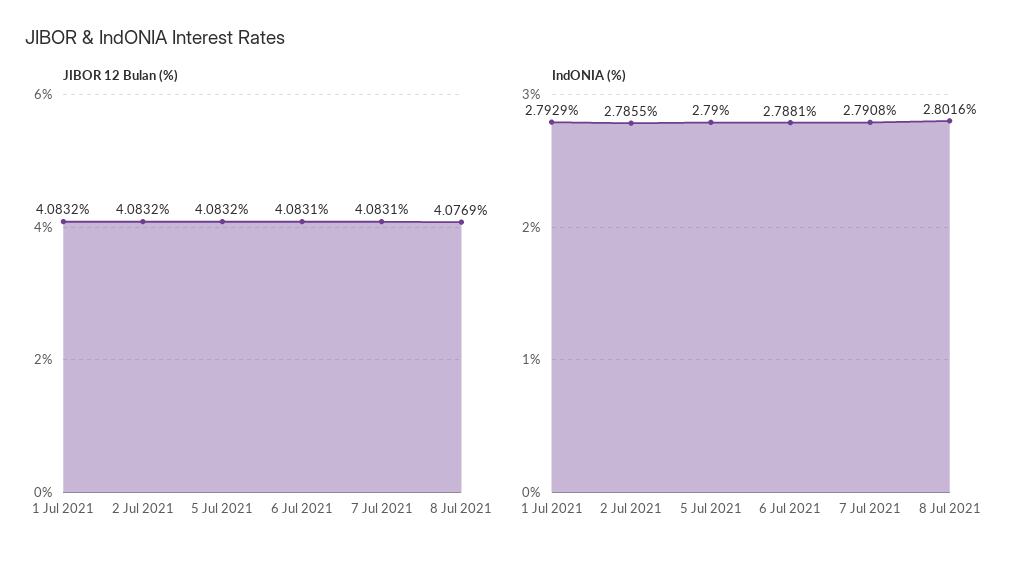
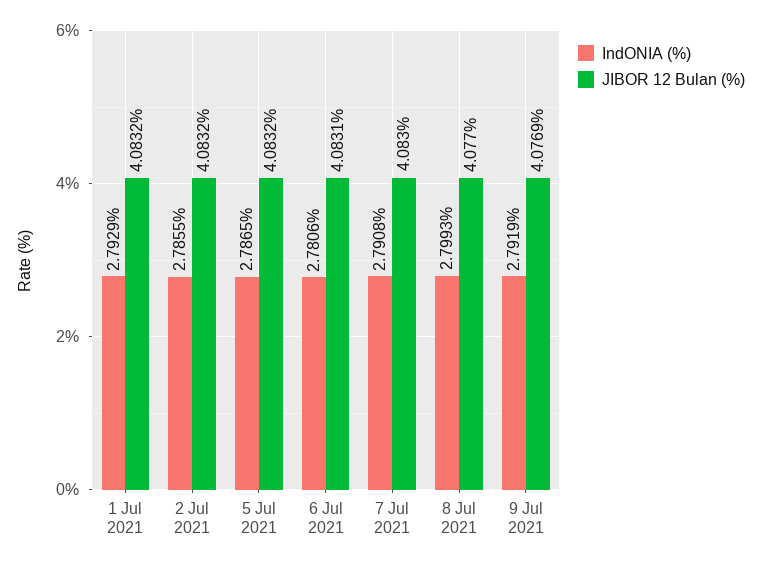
JIBOR 12 Bulan (%), 7 Jul 2021: 4.0831 -> 4.083
JIBOR 12 Bulan (%), 8 Jul 2021: 4.0769 -> 4.077
IndONIA (%), 5 Jul 2021: 2.79 -> 2.7865
IndONIA (%), 6 Jul 2021: 2.7881 -> 2.7806
IndONIA (%), 8 Jul 2021: 2.8016 -> 2.7993
IndONIA (%), 9 Jul 2021: none -> 2.7919
JIBOR 12 Bulan (%), 9 Jul 2021: none -> 4.0769

